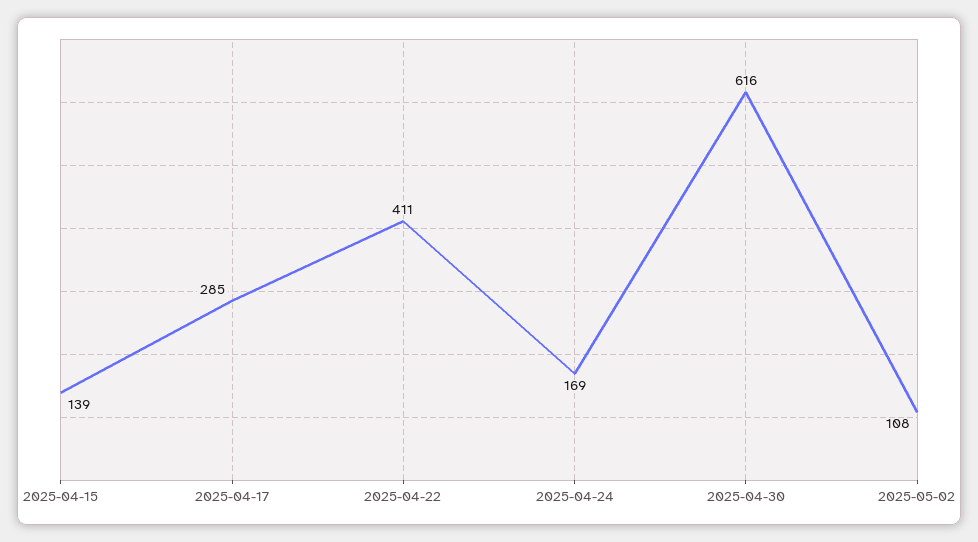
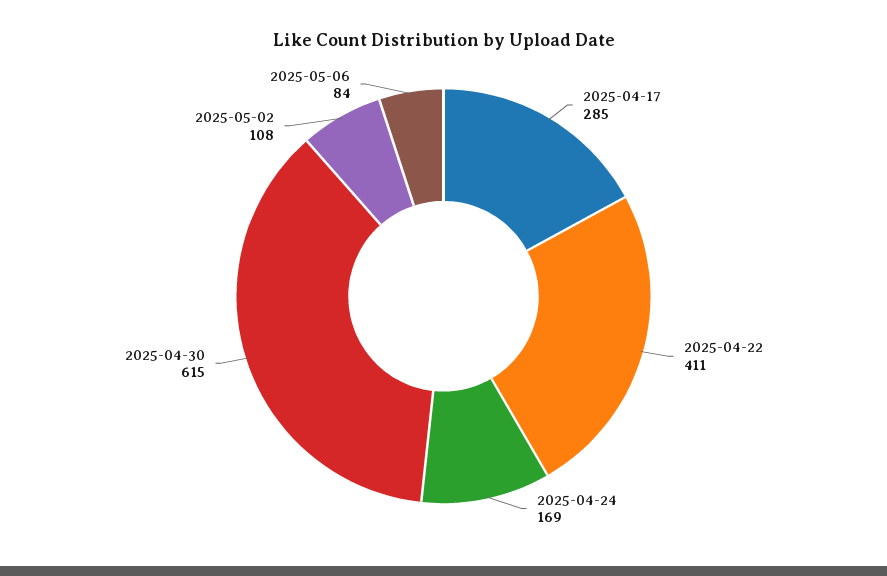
2025-04-15: 139 -> none
2025-04-30: 616 -> 615
2025-05-06: none -> 84

